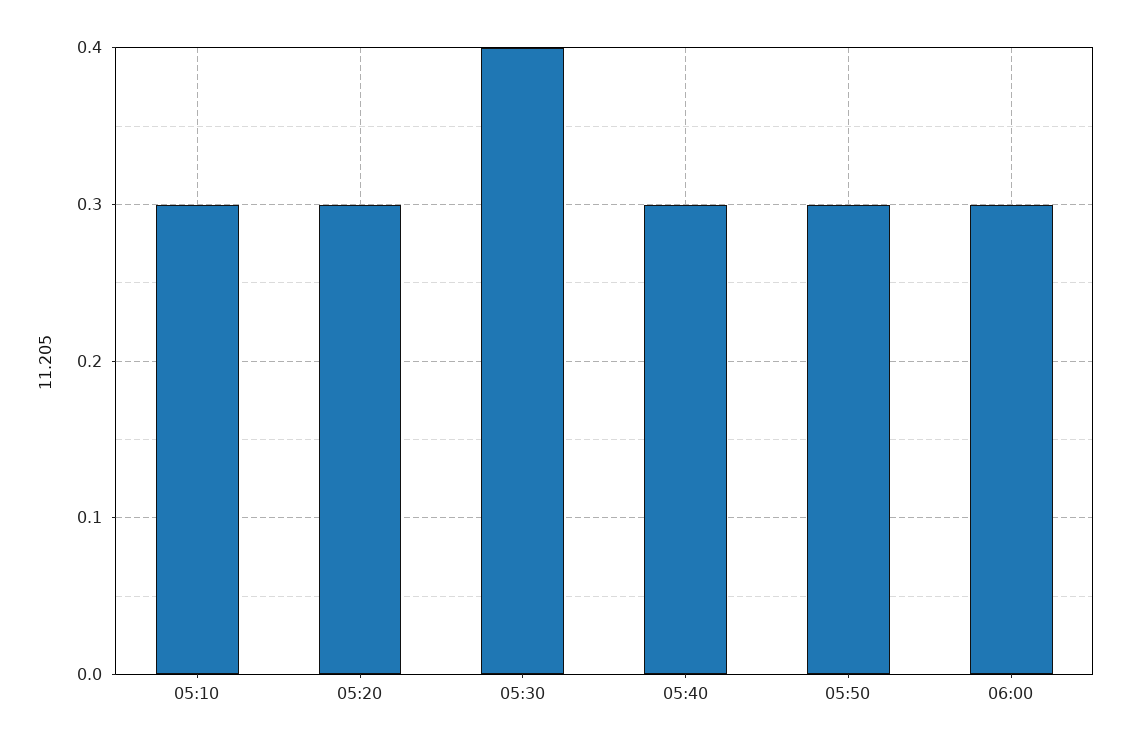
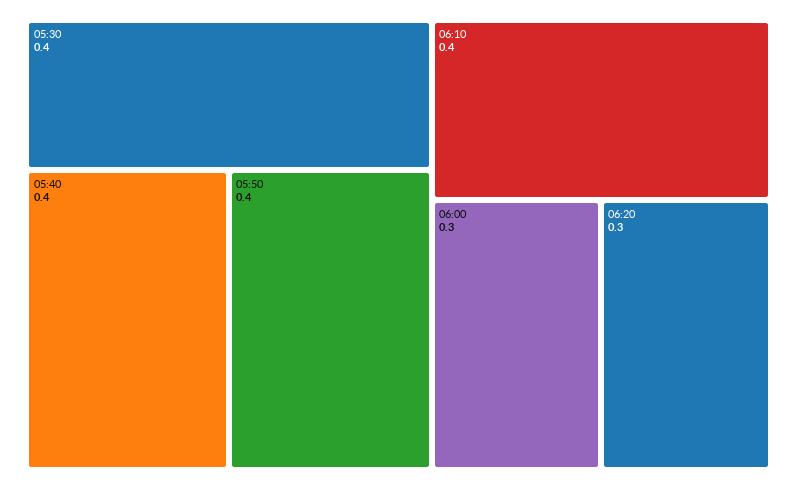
05:10: 0.3 -> none
05:20: 0.3 -> none
05:40: 0.3 -> 0.4
05:50: 0.3 -> 0.4
06:10: none -> 0.4
06:20: none -> 0.3

